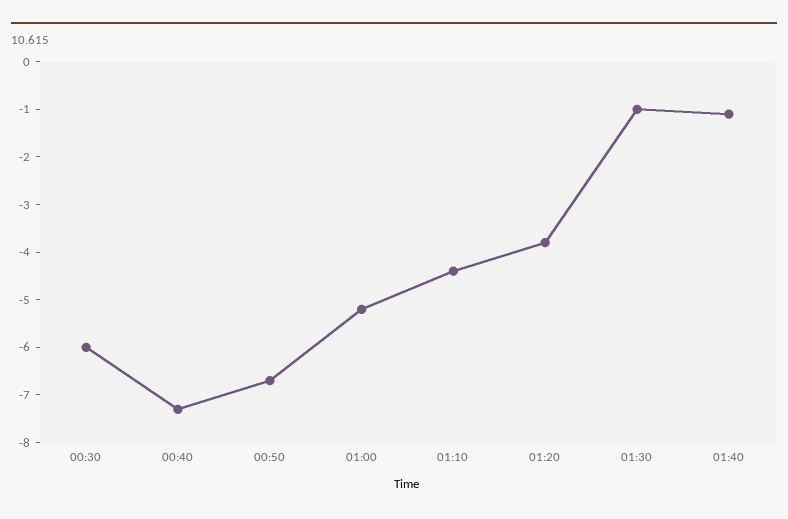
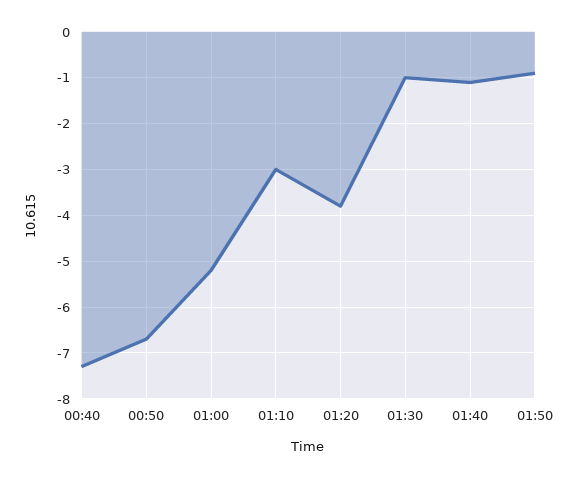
00:30: -6 -> none
01:10: -4.5 -> -3
01:50: none -> -1

